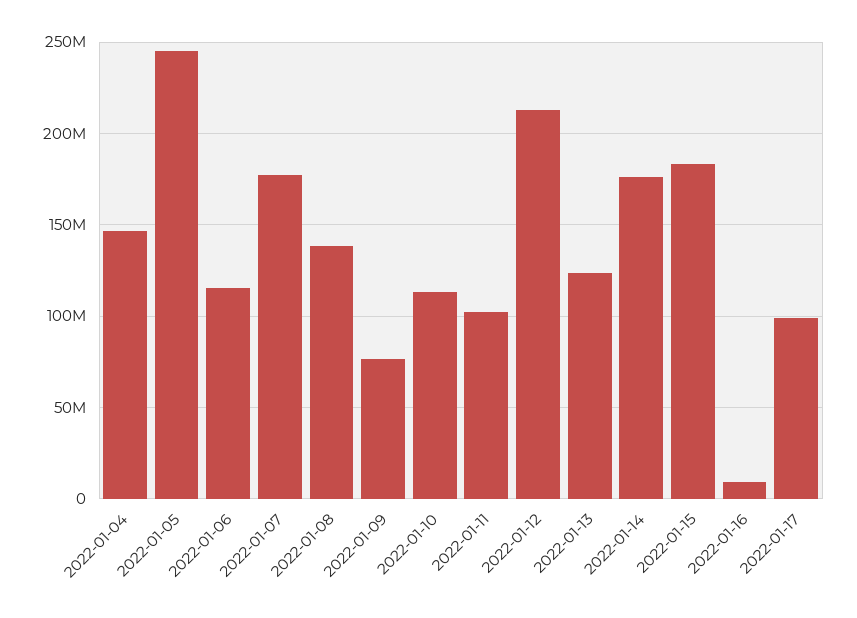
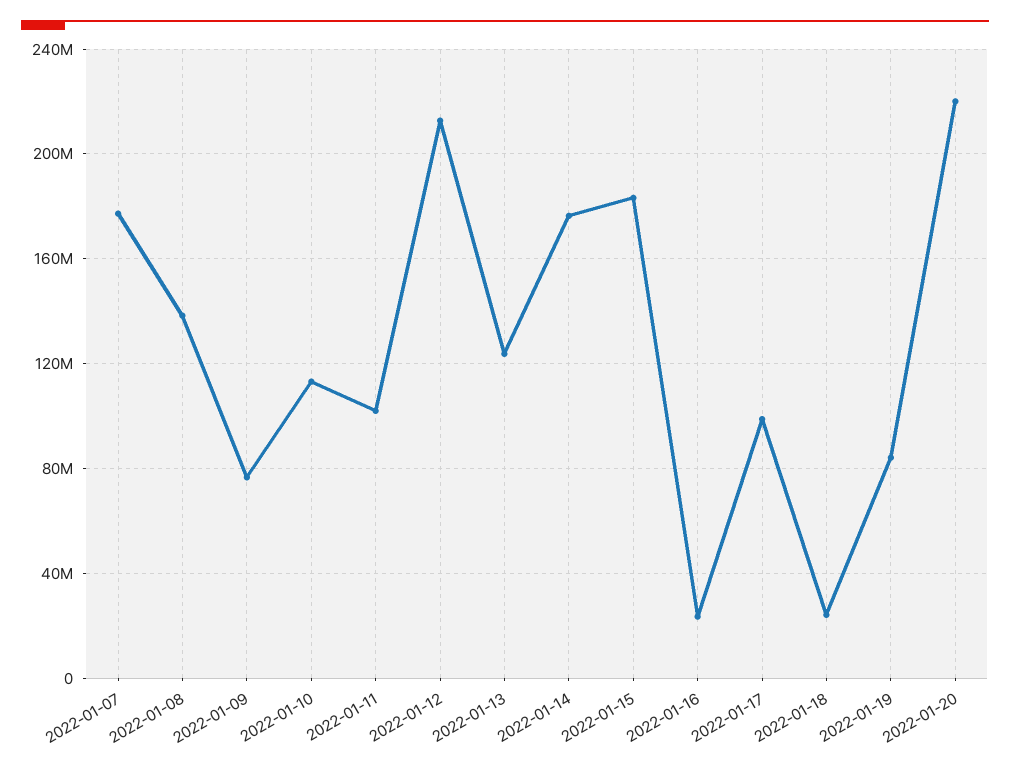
2022-01-04: 145000000 -> none
2022-01-05: 245000000 -> none
2022-01-06: 115000000 -> none
2022-01-16: 10000000 -> 25000000
2022-01-18: none -> 25000000
2022-01-19: none -> 85000000
2022-01-20: none -> 220000000

